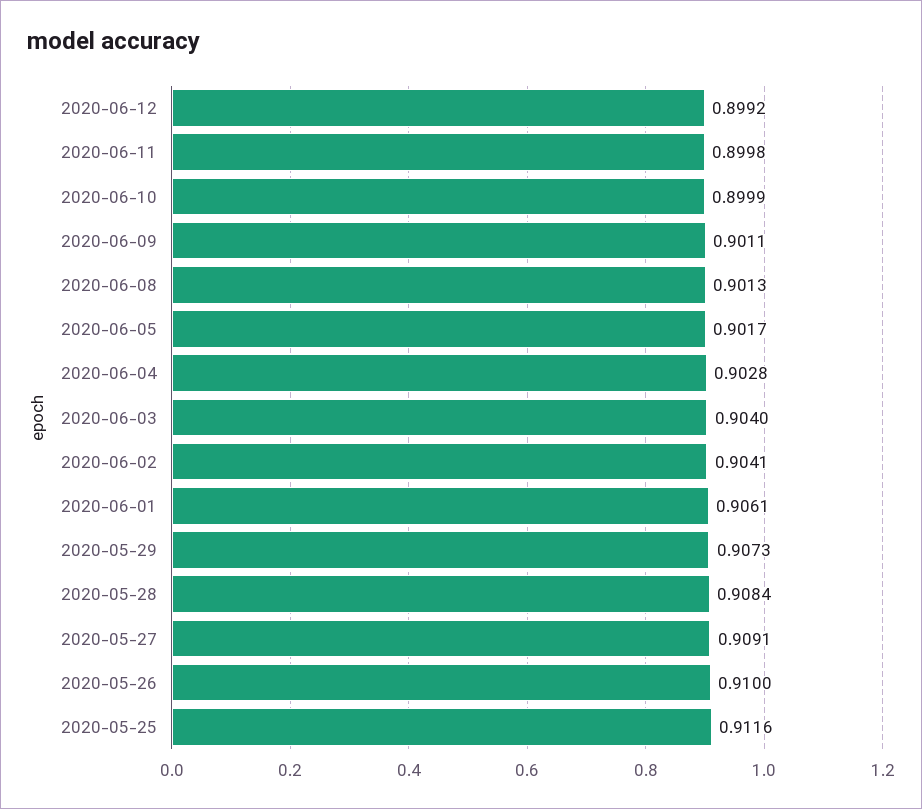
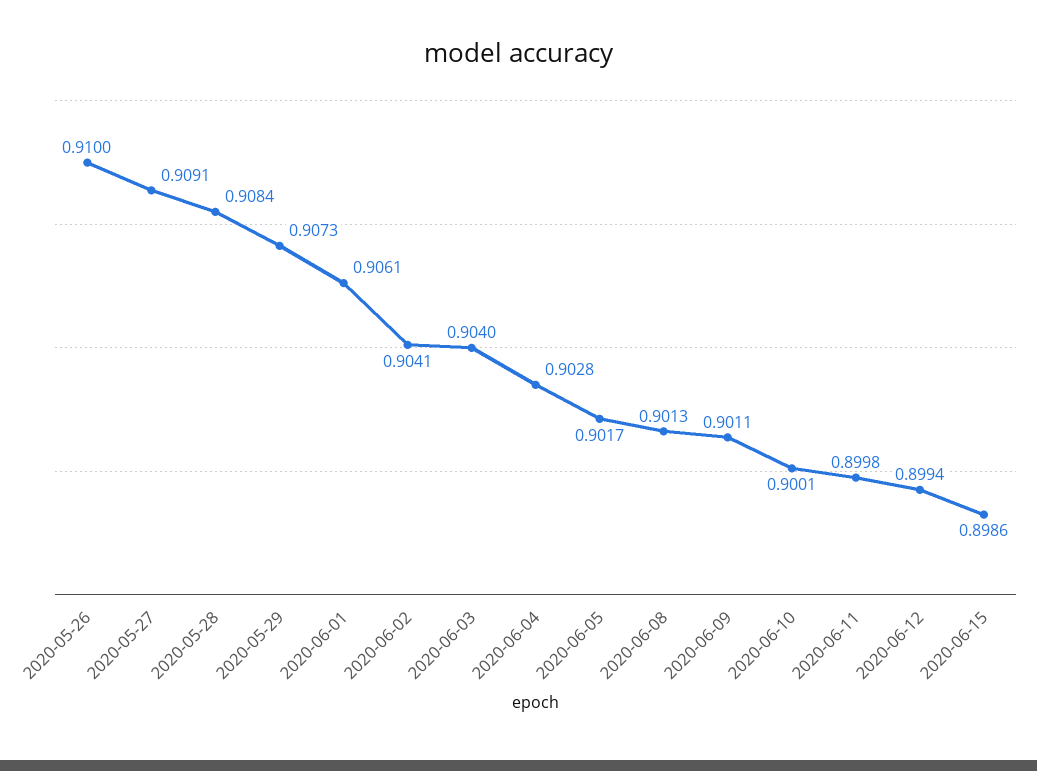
2020-06-12: 0.8992 -> 0.8994
2020-06-10: 0.8999 -> 0.9001
2020-05-25: 0.9116 -> none
2020-06-15: none -> 0.8986

